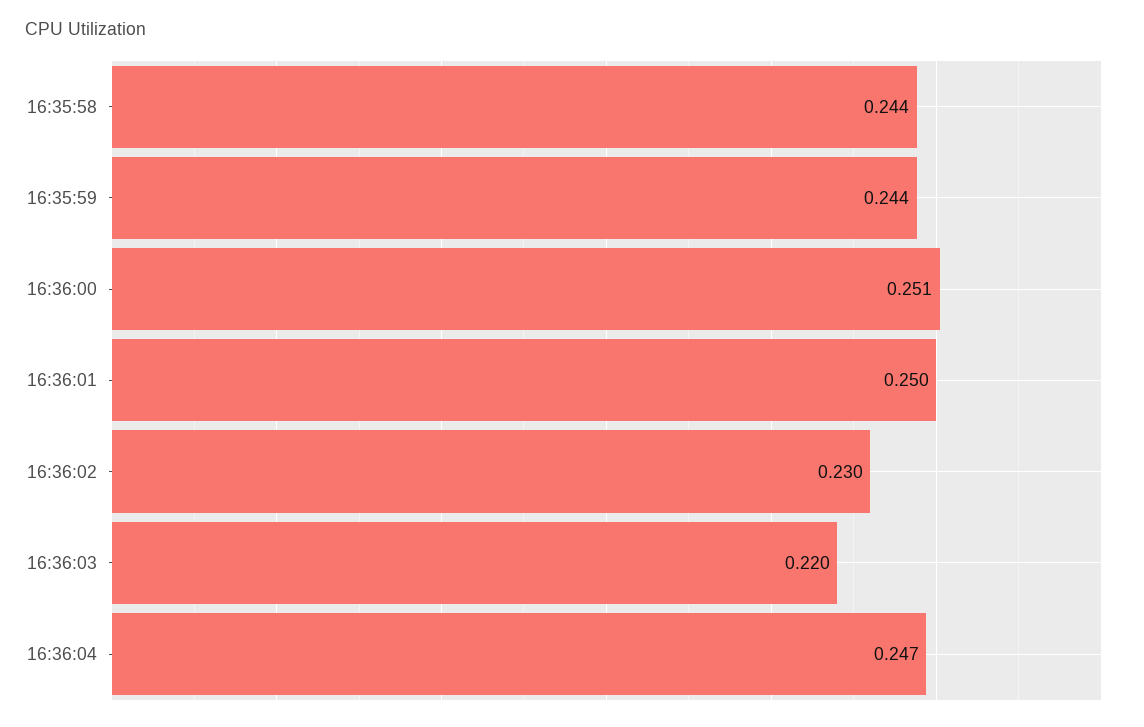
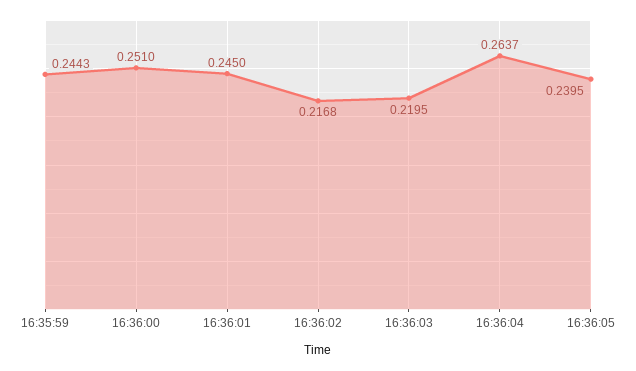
16:35:58: 0.244 -> none
16:36:01: 0.25 -> 0.245
16:36:02: 0.23 -> 0.2168
16:36:04: 0.247 -> 0.2637
16:36:05: none -> 0.2395

